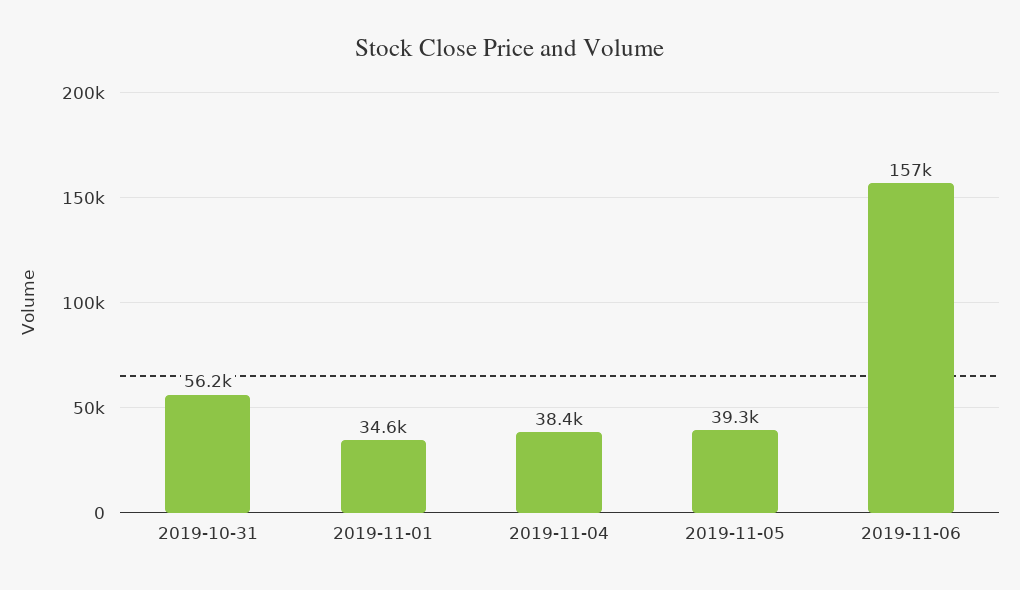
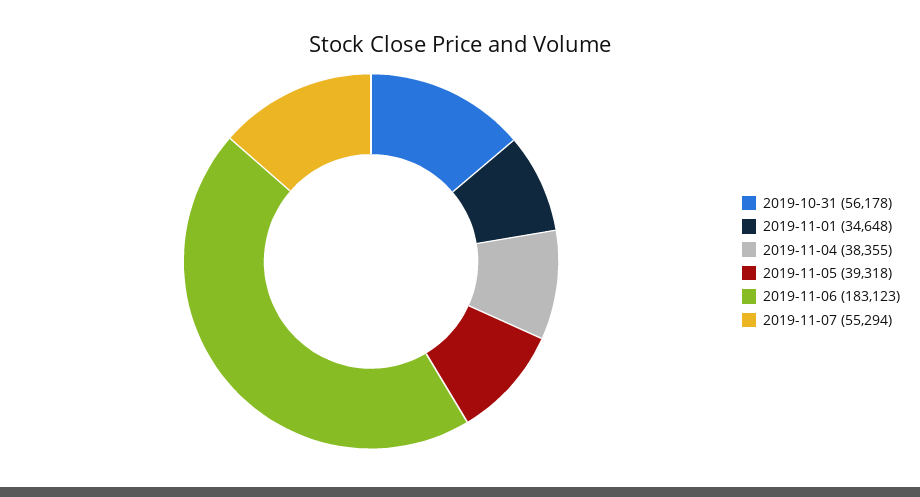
2019-11-06: 157000 -> 183123
2019-11-07: none -> 55294

